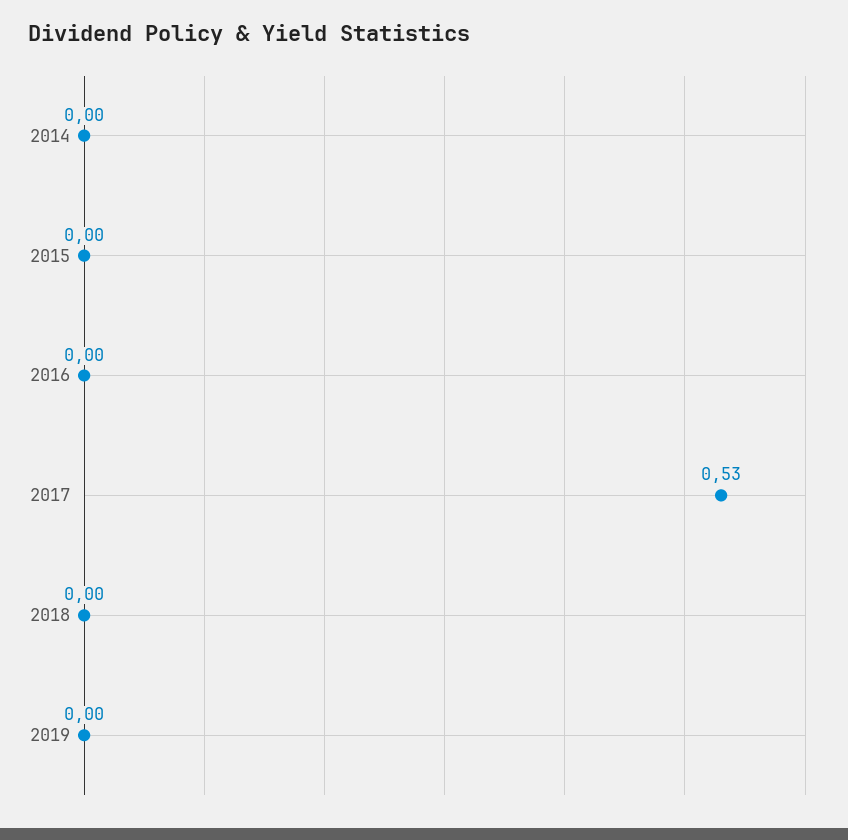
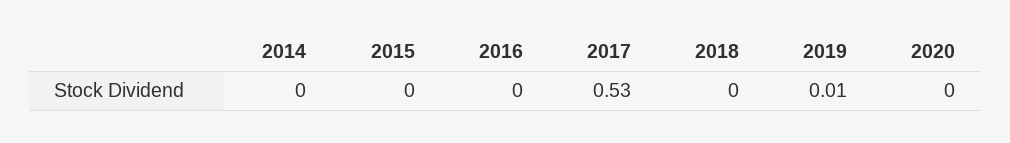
2019: 0 -> 0.01
2020: none -> 0

